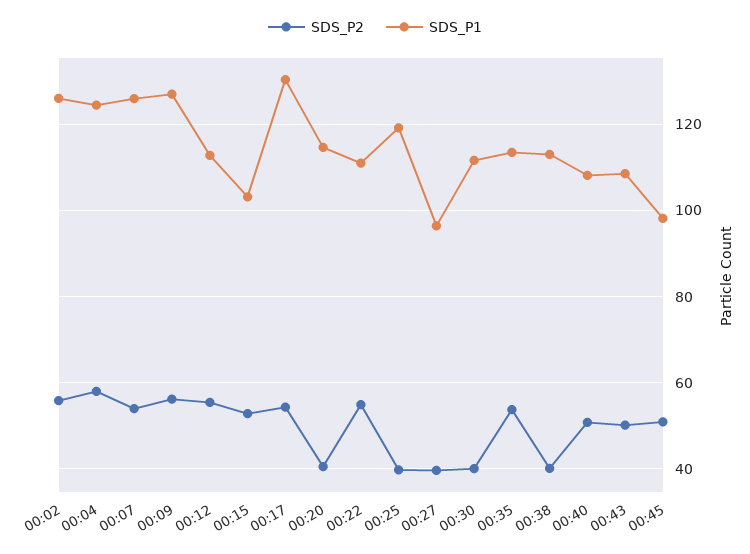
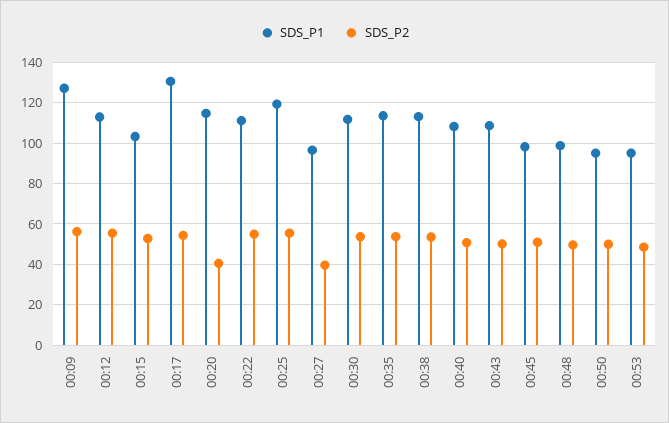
SDS_P2, 00:02: 56 -> none
SDS_P1, 00:02: 126 -> none
SDS_P2, 00:04: 58 -> none
SDS_P1, 00:04: 124 -> none
SDS_P2, 00:07: 54 -> none
SDS_P1, 00:07: 126 -> none
SDS_P2, 00:25: 40 -> 55
SDS_P2, 00:30: 40 -> 55
SDS_P2, 00:38: 40 -> 55
SDS_P1, 00:48: none -> 100
SDS_P2, 00:48: none -> 50
SDS_P1, 00:50: none -> 95
SDS_P2, 00:50: none -> 50
SDS_P1, 00:53: none -> 95
SDS_P2, 00:53: none -> 50

